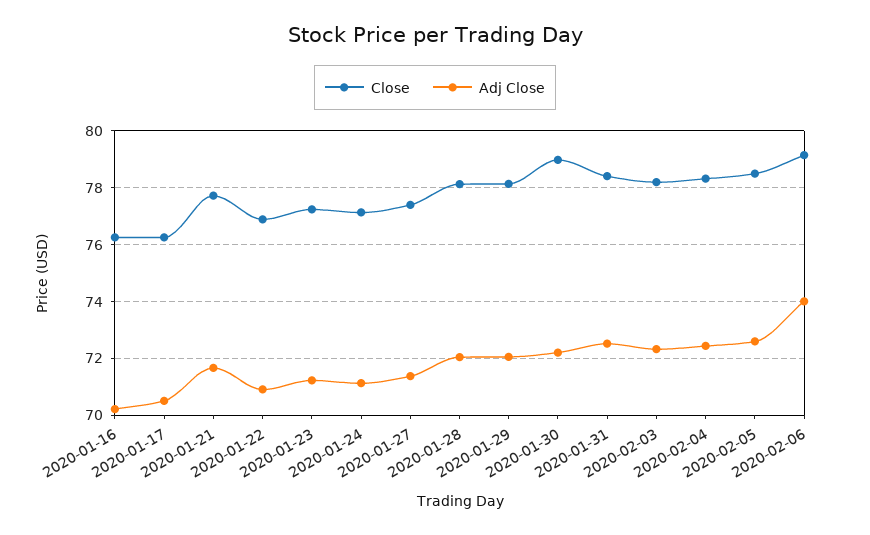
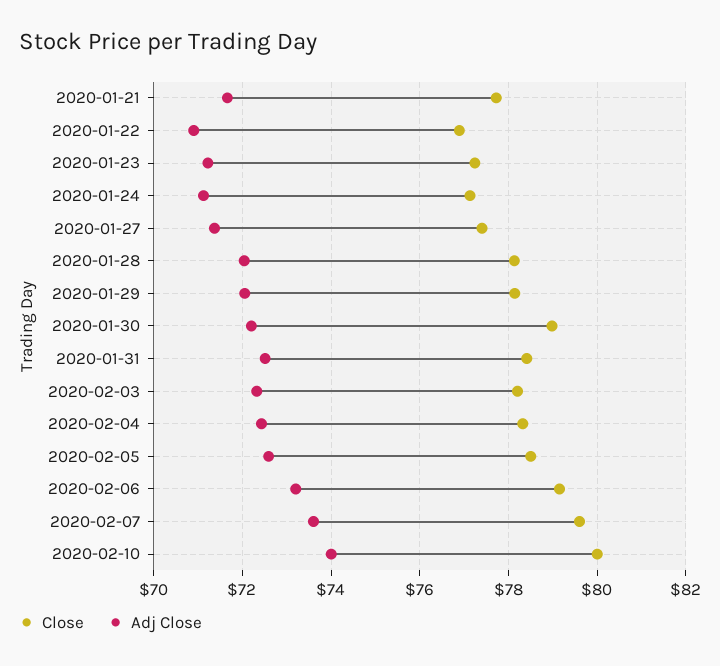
Close, 2020-01-16: 76.25 -> none
Adj Close, 2020-01-16: 70.25 -> none
Close, 2020-01-17: 76.25 -> none
Adj Close, 2020-01-17: 70.5 -> none
Adj Close, 2020-02-06: 74 -> 73.2
Close, 2020-02-07: none -> 79.6
Adj Close, 2020-02-07: none -> 73.6
Close, 2020-02-10: none -> 80
Adj Close, 2020-02-10: none -> 74

